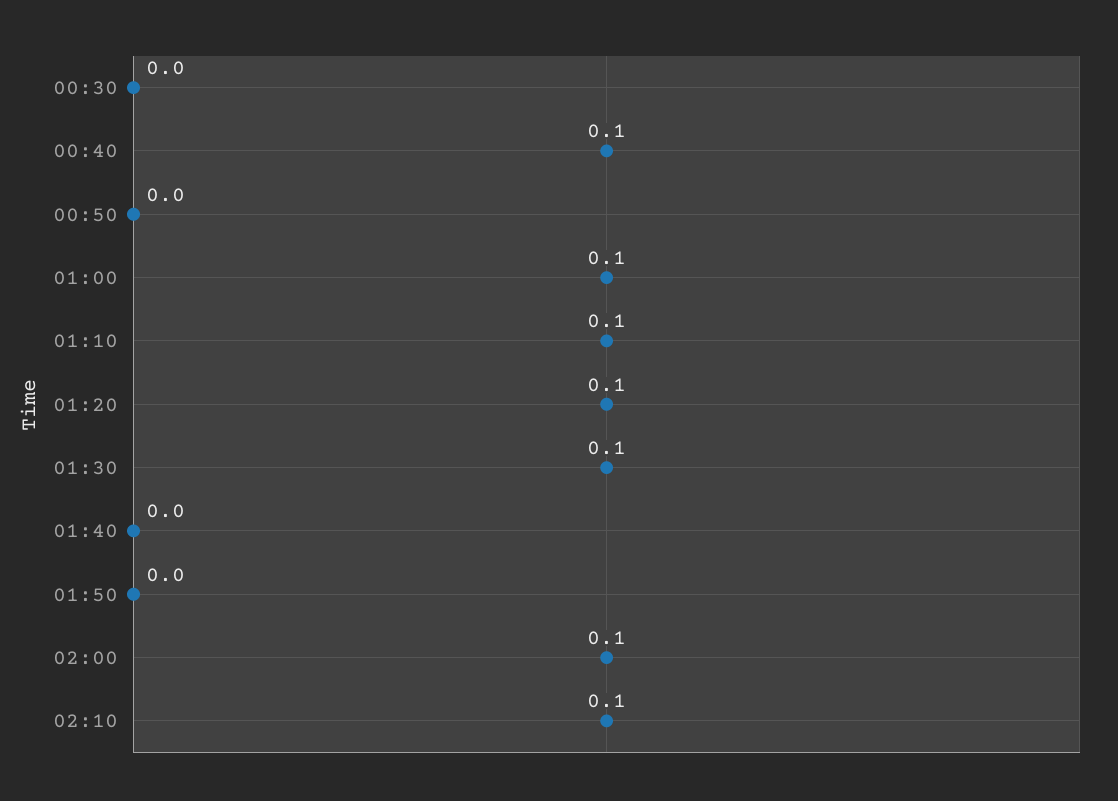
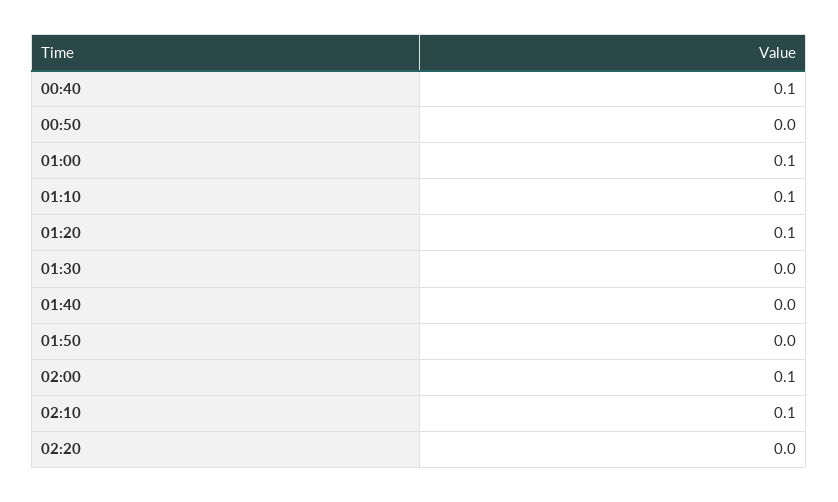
00:30: 0 -> none
01:30: 0.1 -> 0
02:20: none -> 0

